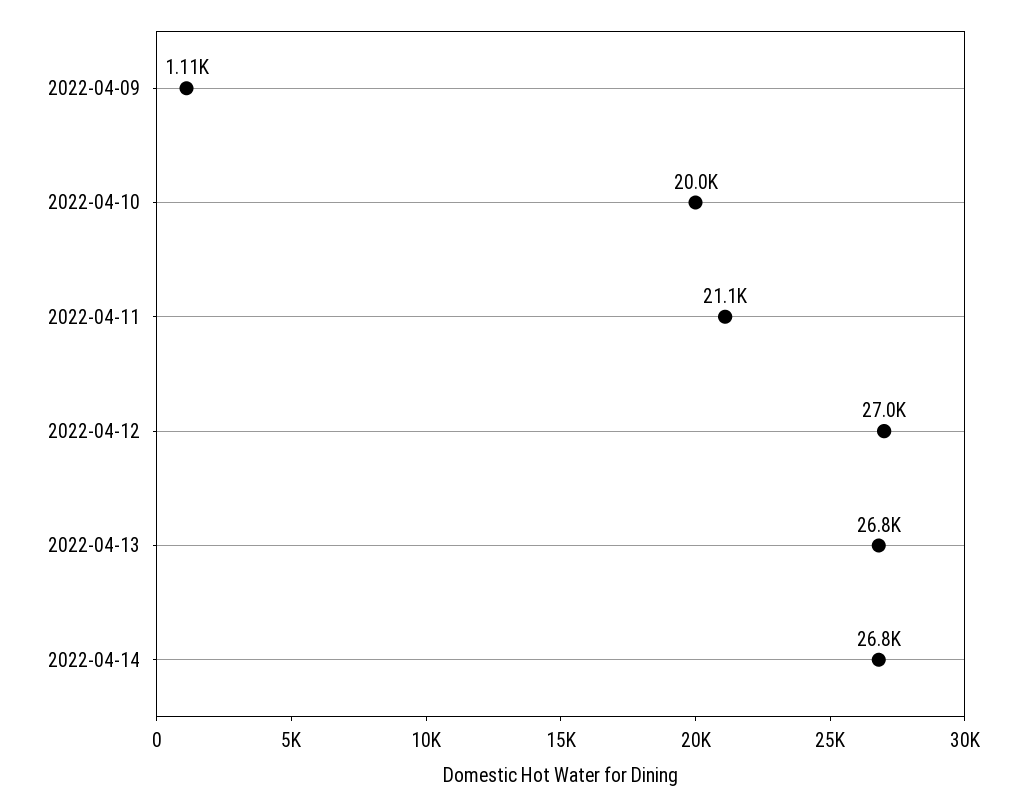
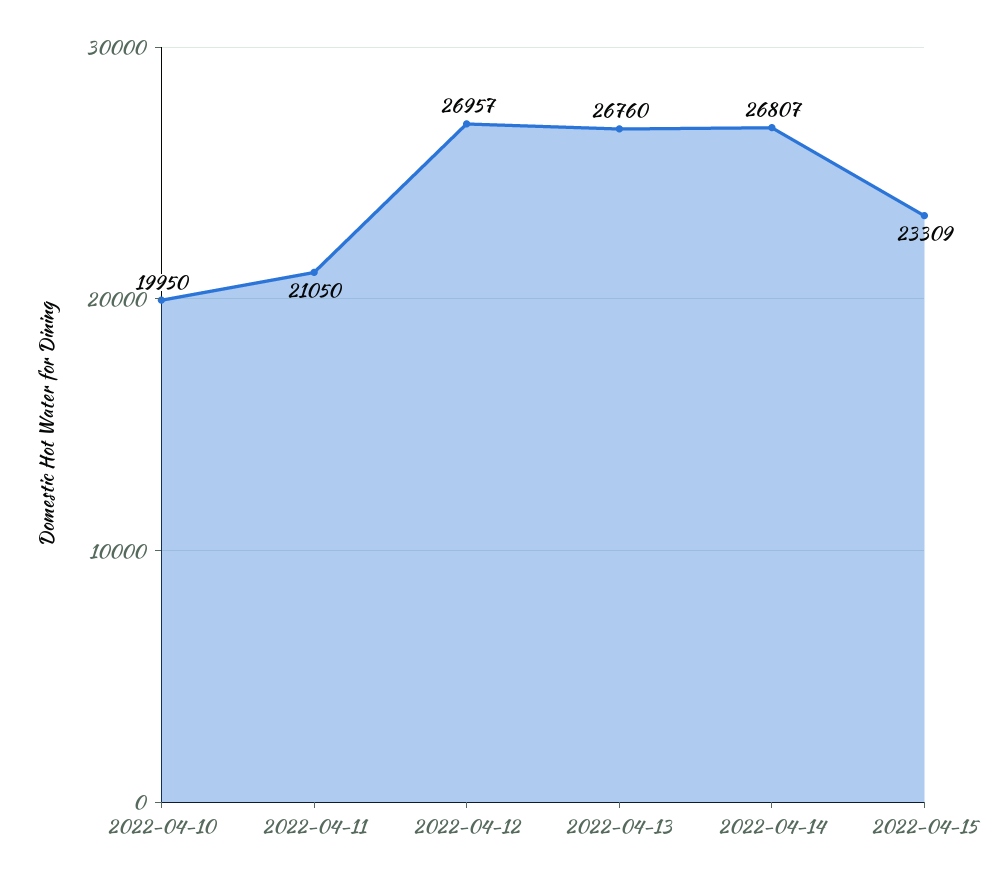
2022-04-09: 1110 -> none
2022-04-15: none -> 23309

